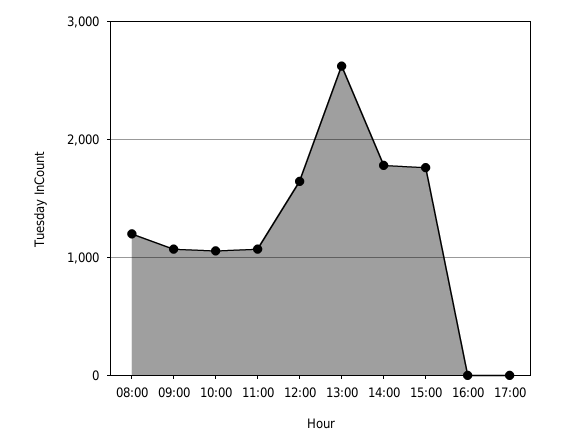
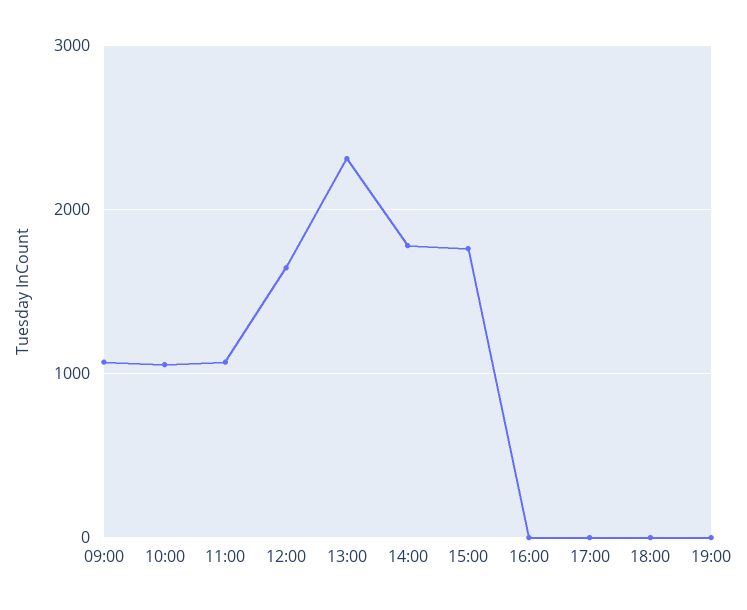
08:00: 1200 -> none
13:00: 2600 -> 2300
18:00: none -> 0
19:00: none -> 0

